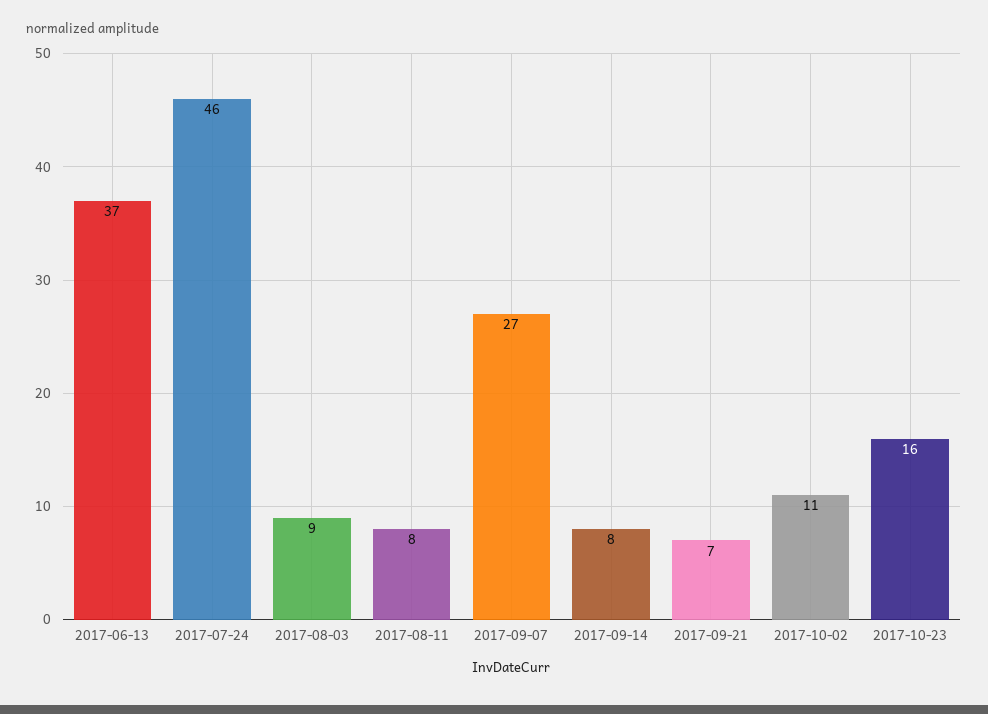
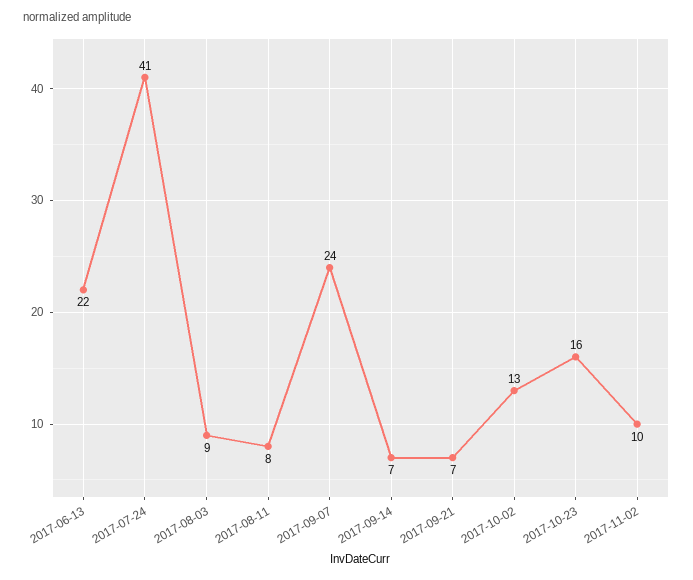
2017-06-13: 37 -> 22
2017-07-24: 46 -> 41
2017-09-07: 27 -> 24
2017-09-14: 8 -> 7
2017-10-02: 11 -> 13
2017-11-02: none -> 10

